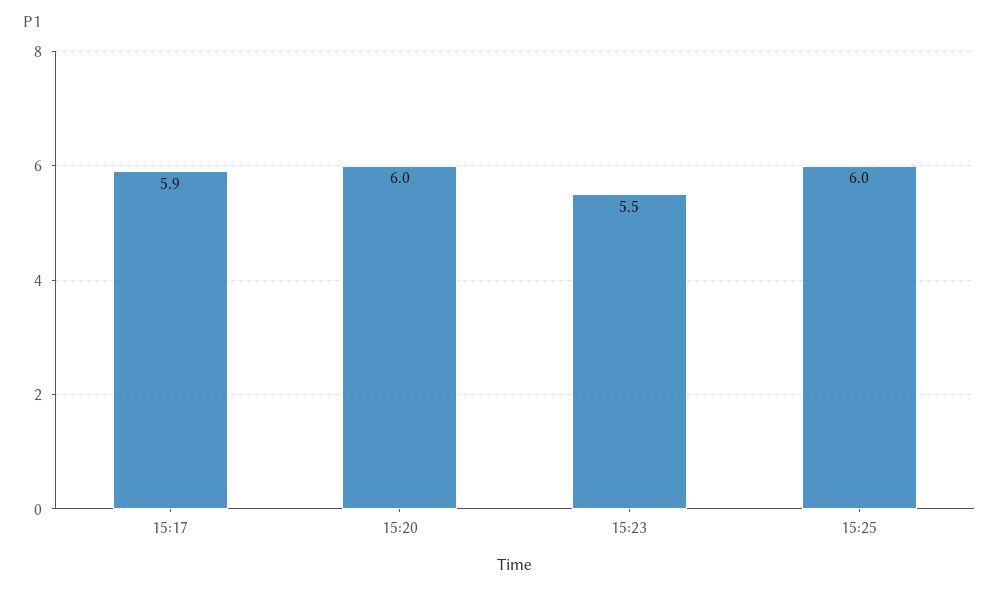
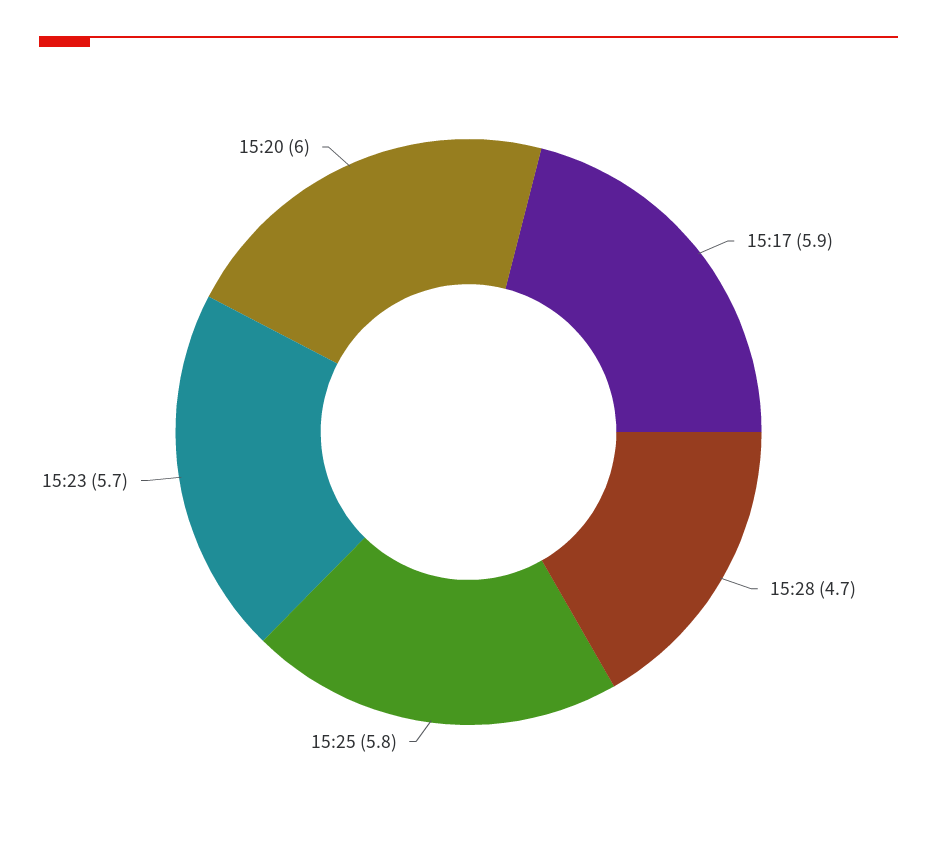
15:23: 5.5 -> 5.7
15:25: 6 -> 5.8
15:28: none -> 4.7

